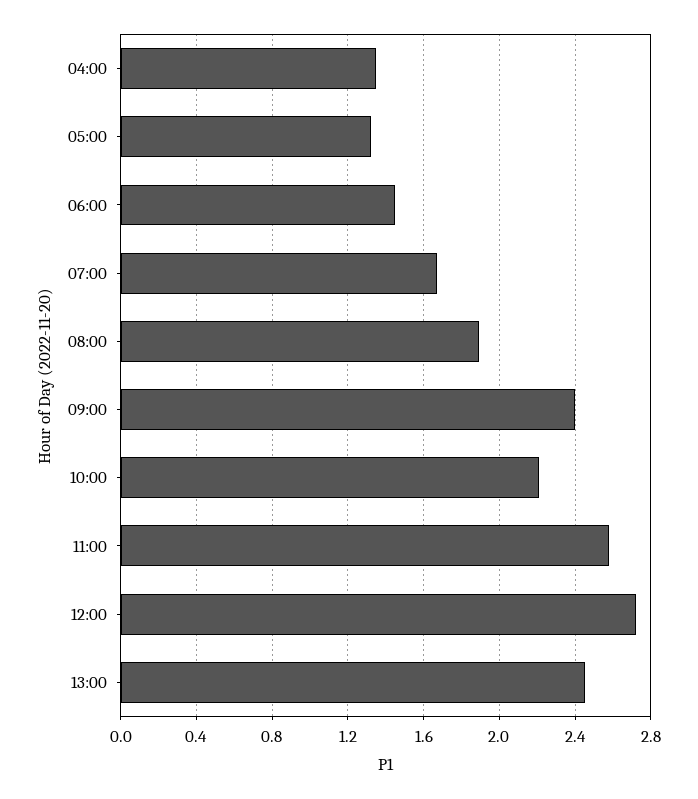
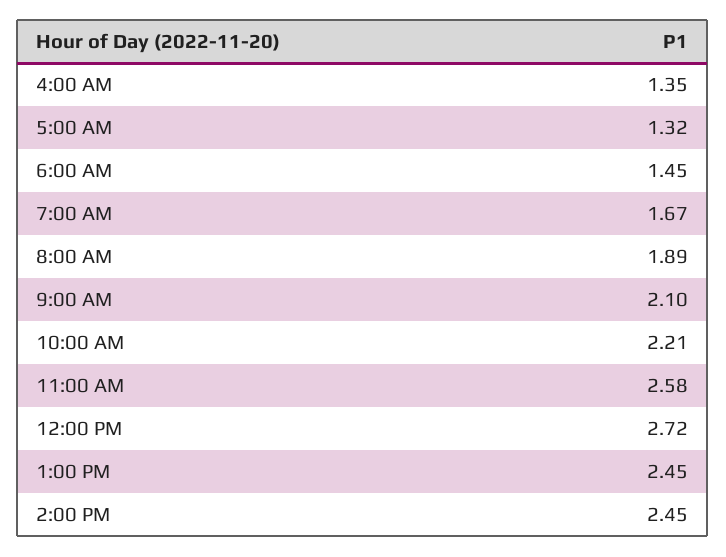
09:00: 2.4 -> 2.1
2:00 PM: none -> 2.45

